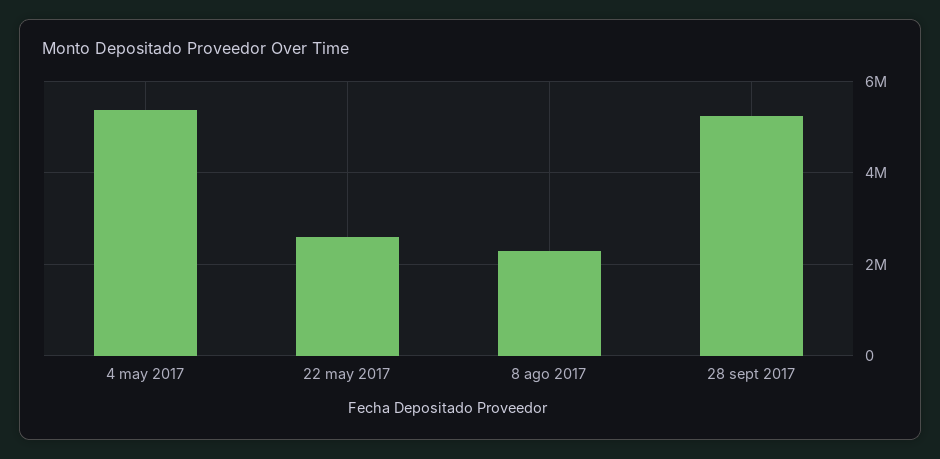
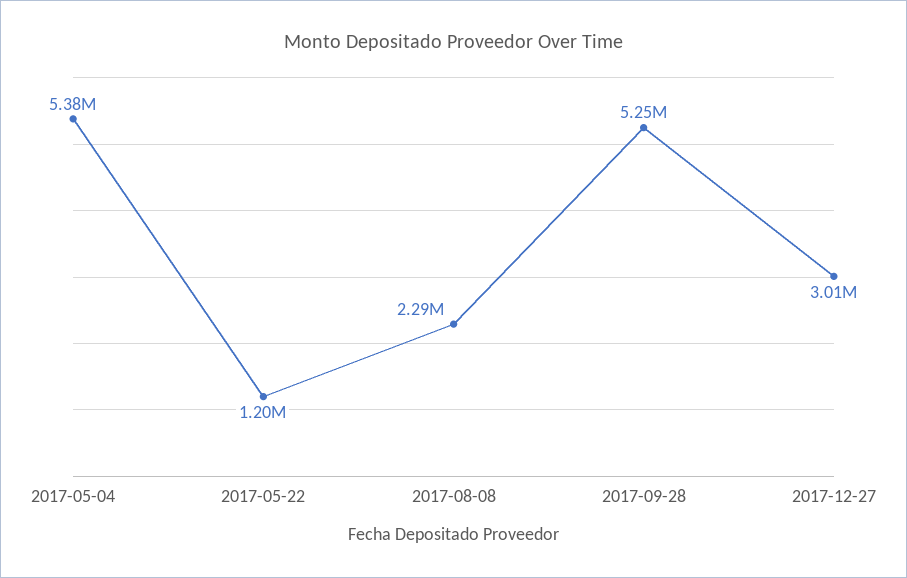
22 may 2017: 2600000 -> 1200000
2017-12-27: none -> 3010000

